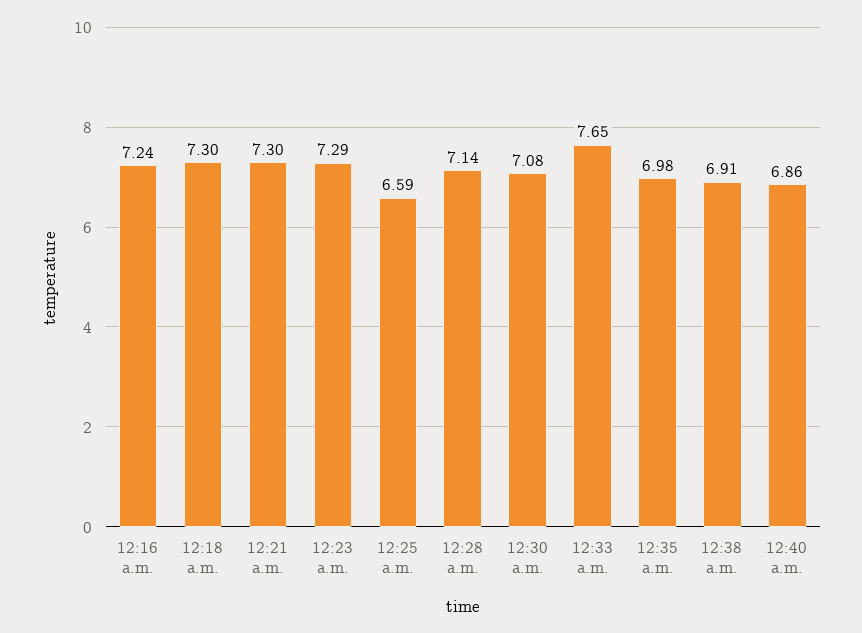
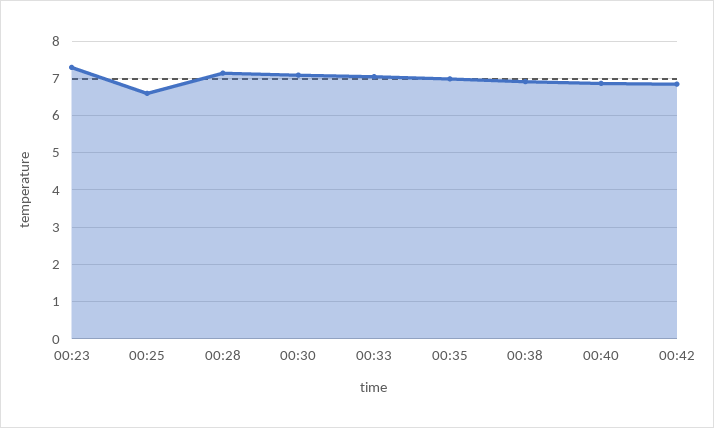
12:16 a.m.: 7.24 -> none
12:18 a.m.: 7.3 -> none
12:21 a.m.: 7.3 -> none
12:33 a.m.: 7.65 -> 7
00:42: none -> 6.8

